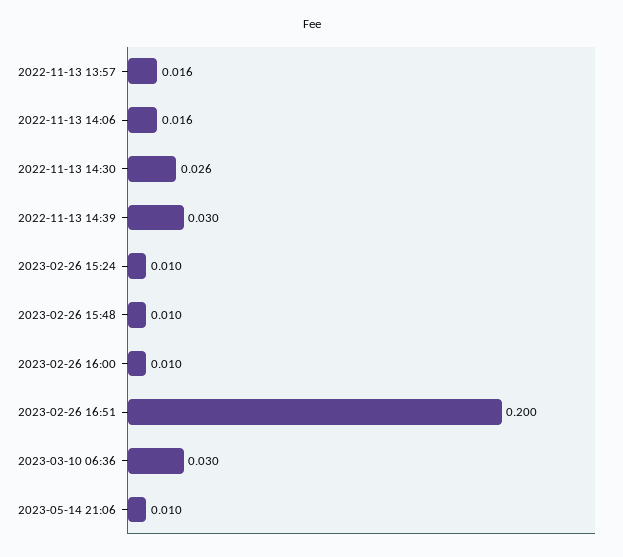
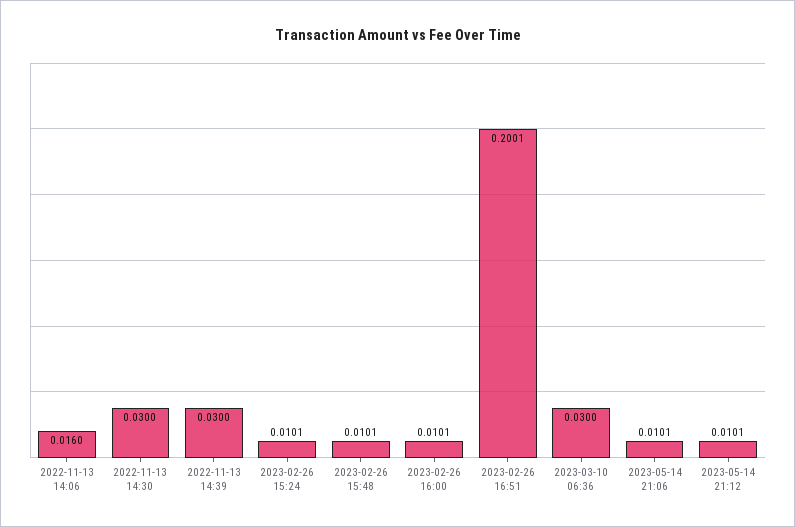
2022-11-13 13:57: 0.016 -> none
2022-11-13 14:30: 0.026 -> 0.03
2023-05-14 21:12: none -> 0.0101

